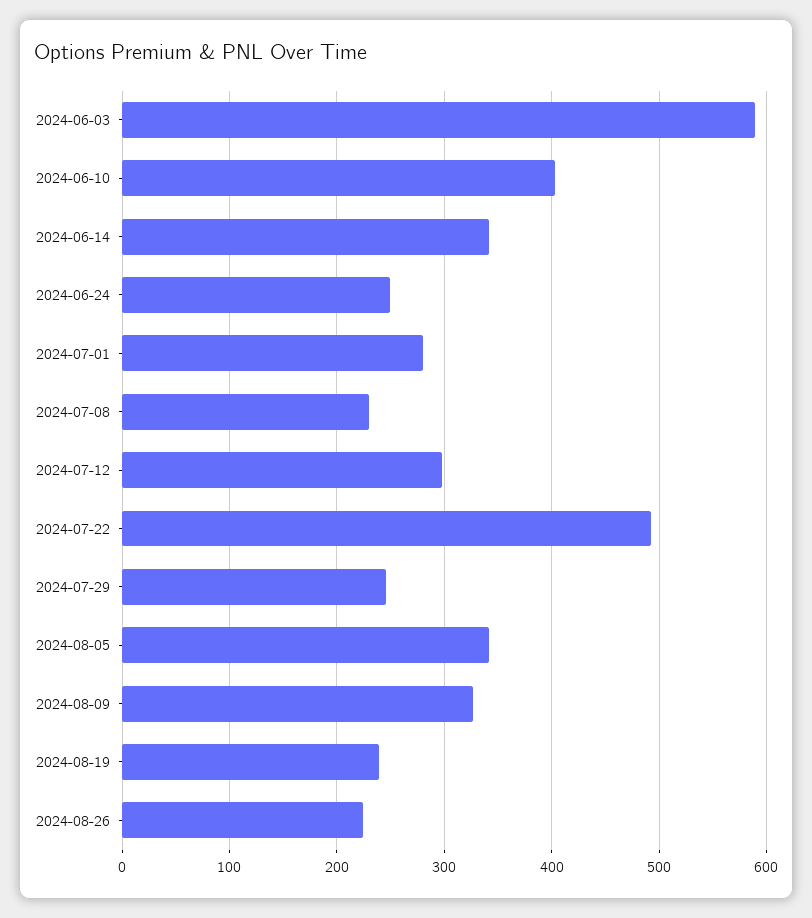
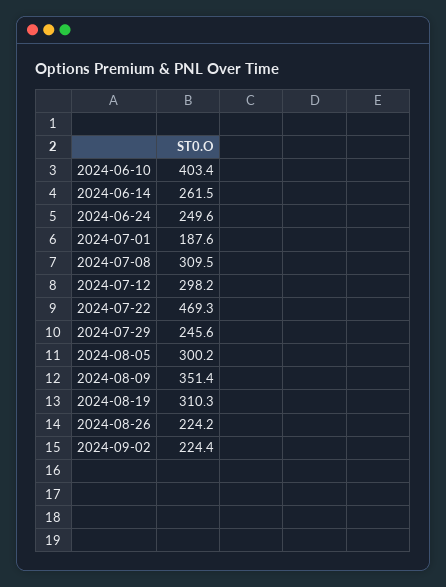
2024-06-03: 590 -> none
2024-06-14: 340 -> 261.5
2024-07-01: 280 -> 187.6
2024-07-08: 230 -> 309.5
2024-07-22: 490 -> 469.3
2024-08-05: 340 -> 300.2
2024-08-09: 330 -> 351.4
2024-08-19: 240 -> 310.3
2024-09-02: none -> 224.4

